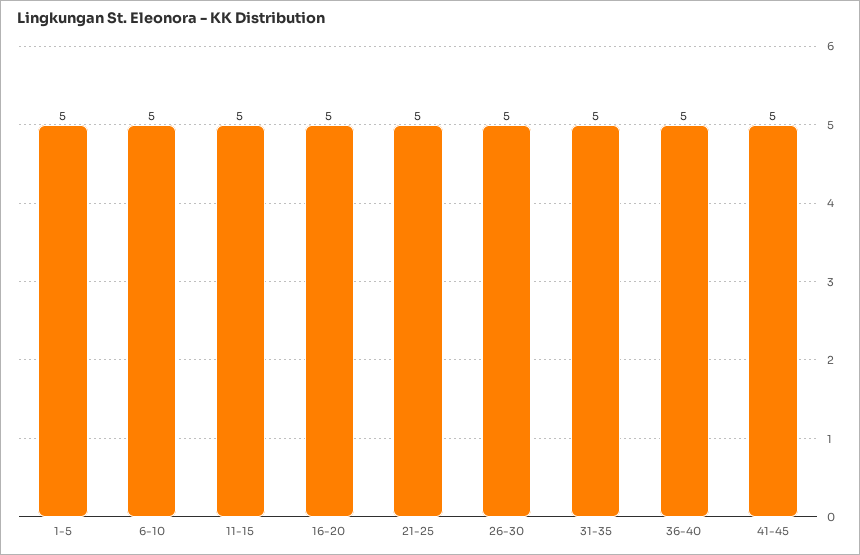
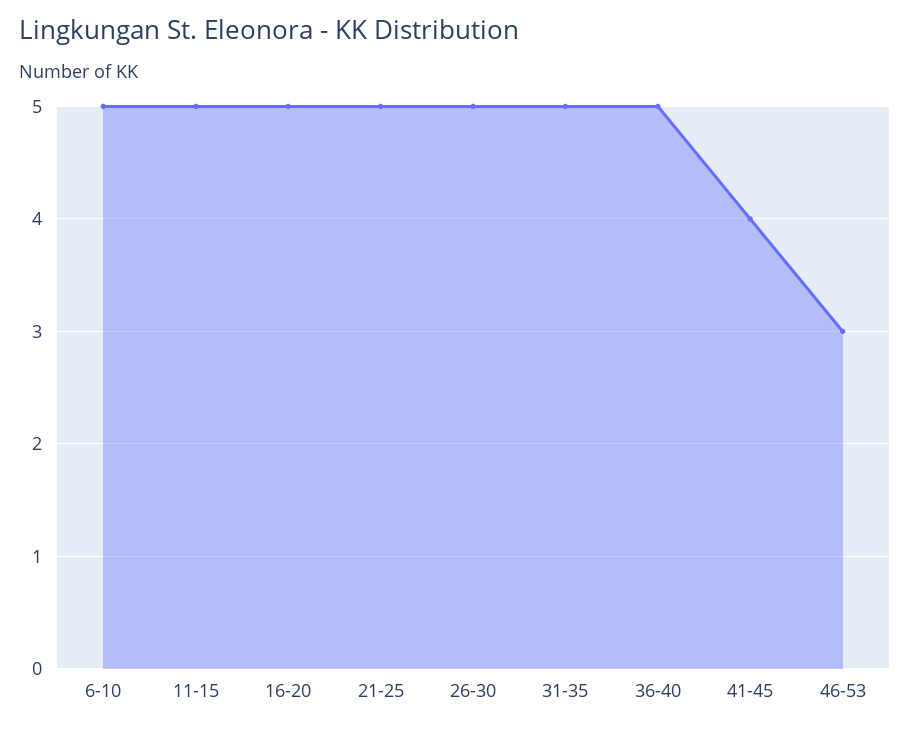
1-5: 5 -> none
41-45: 5 -> 4
46-53: none -> 3

